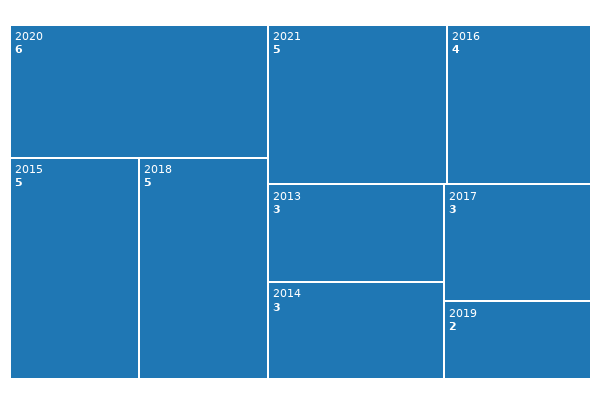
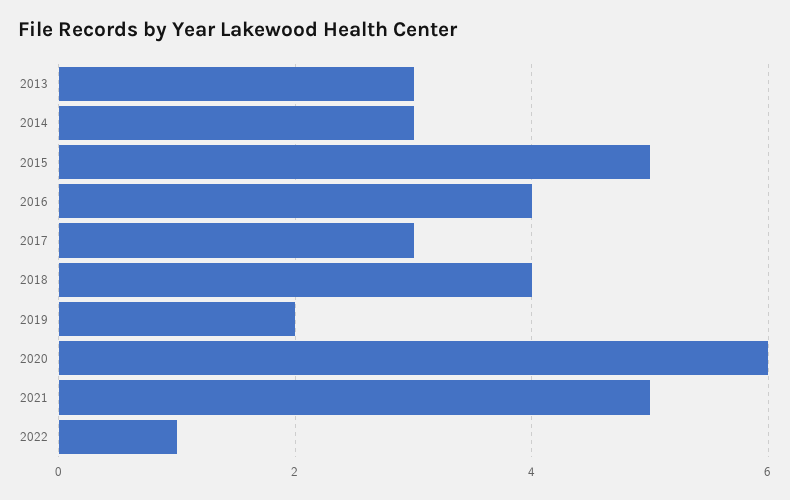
2018: 5 -> 4
2022: none -> 1

